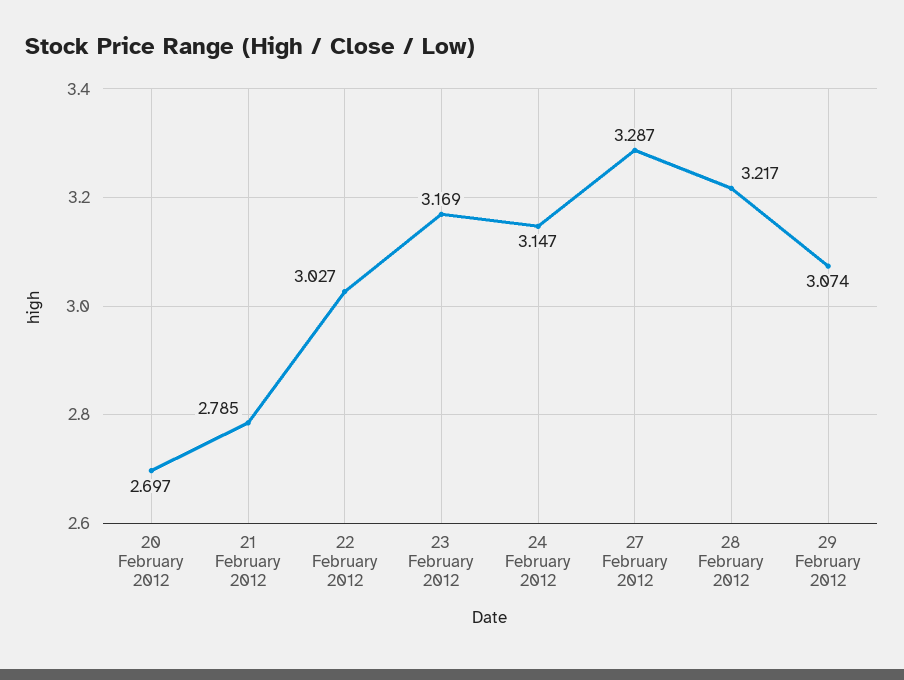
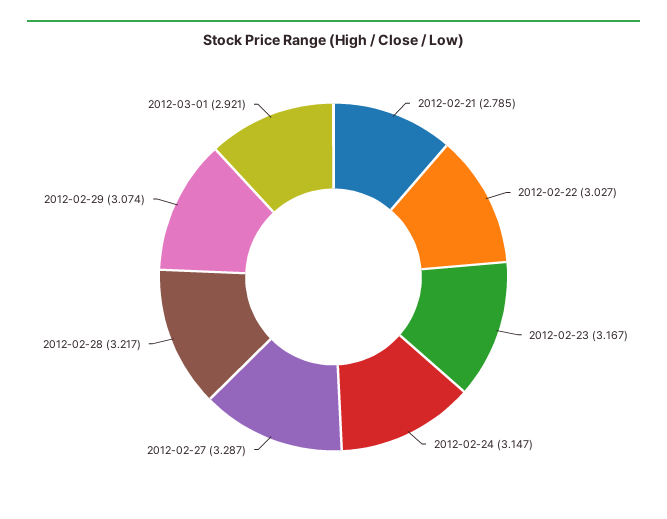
20 February 2012: 2.697 -> none
23 February 2012: 3.169 -> 3.167
2012-03-01: none -> 2.921

